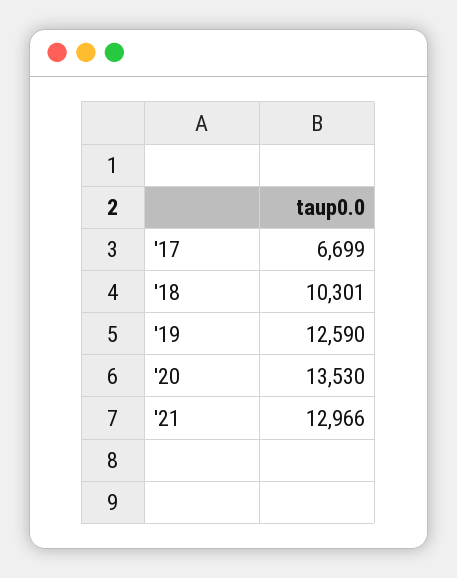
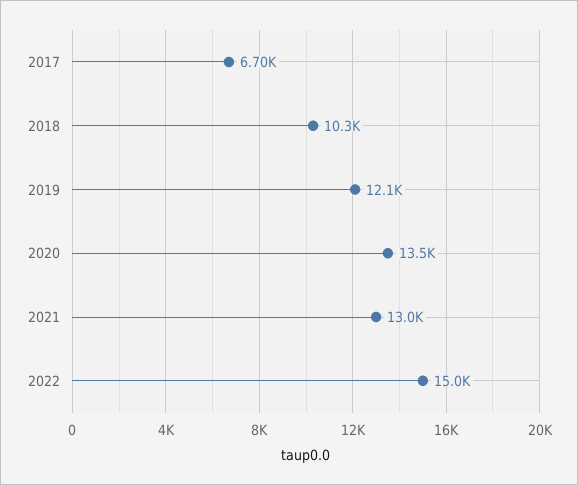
'19: 12590 -> 12100
2022: none -> 15000

